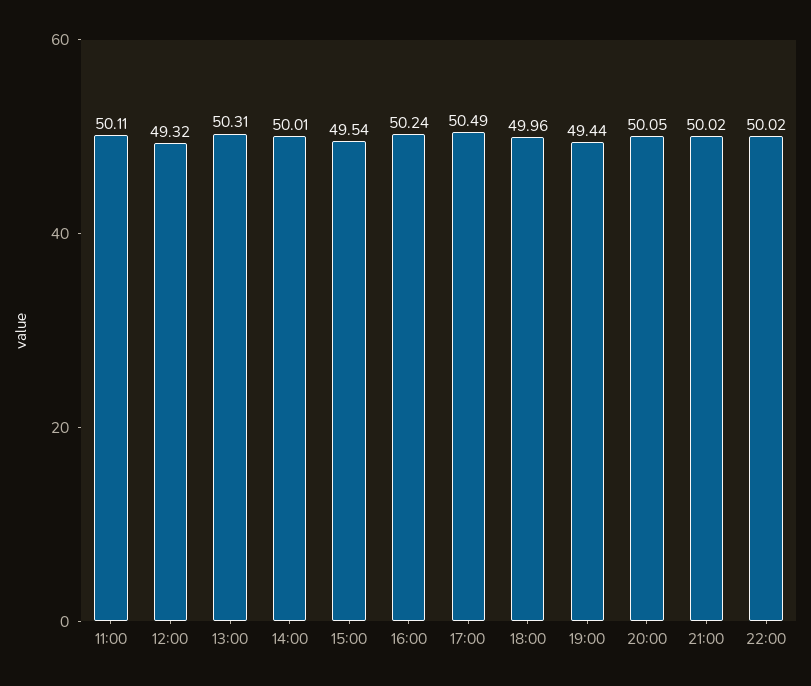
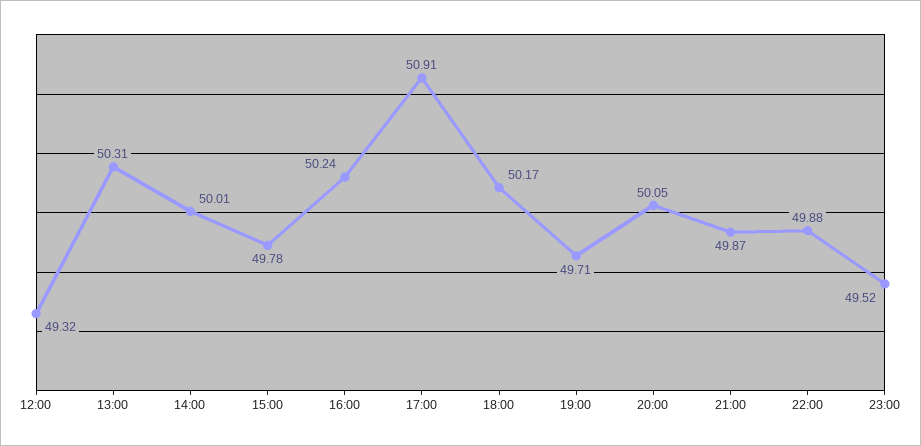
11:00: 50.11 -> none
15:00: 49.54 -> 49.78
17:00: 50.49 -> 50.91
18:00: 49.96 -> 50.17
19:00: 49.44 -> 49.71
21:00: 50.02 -> 49.87
22:00: 50.02 -> 49.88
23:00: none -> 49.52

